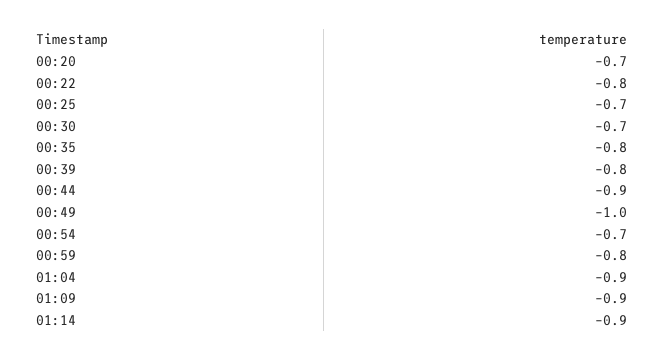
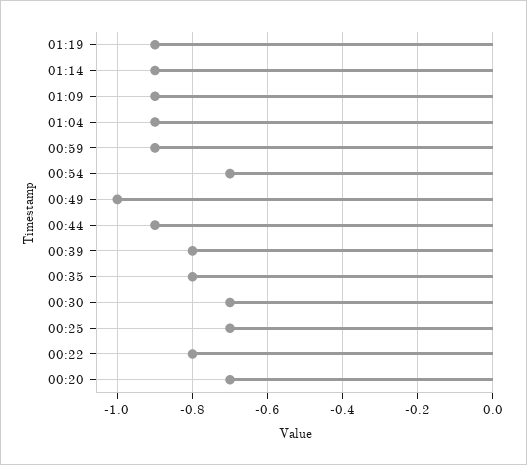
00:59: -0.8 -> -0.9
01:19: none -> -0.9

